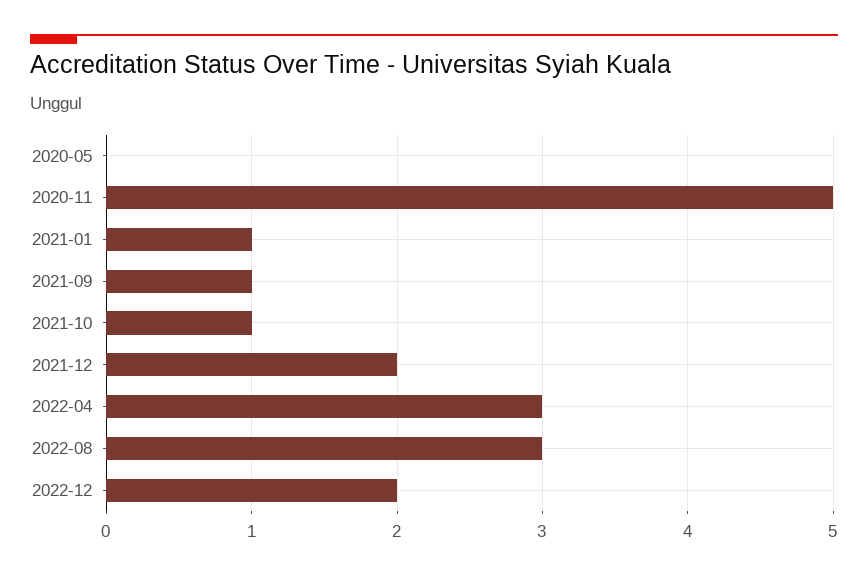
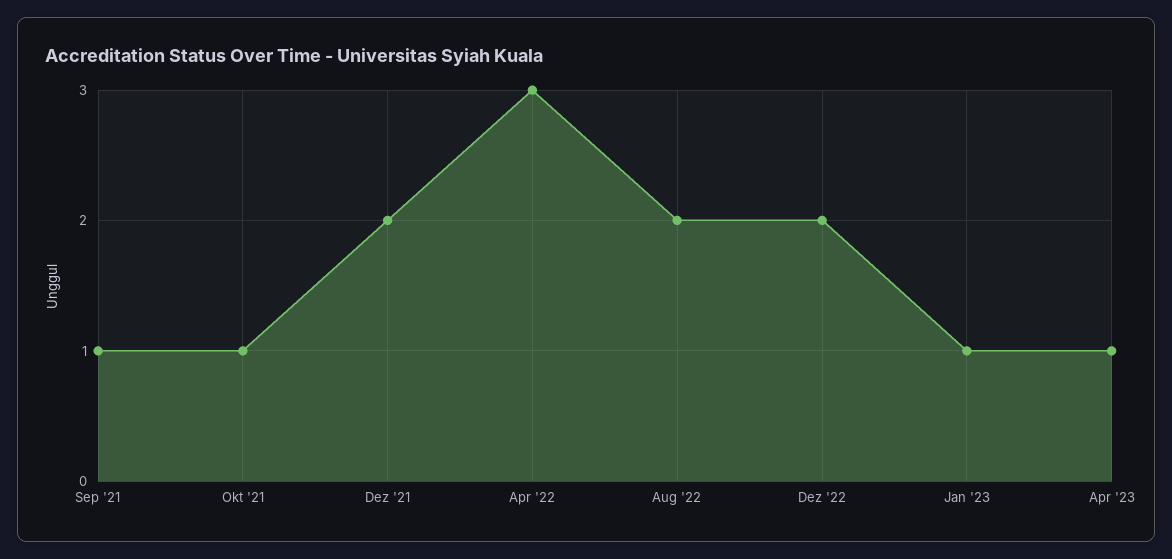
2020-05: 0 -> none
2020-11: 5 -> none
2021-01: 1 -> none
2022-08: 3 -> 2
Jan '23: none -> 1
Apr '23: none -> 1

